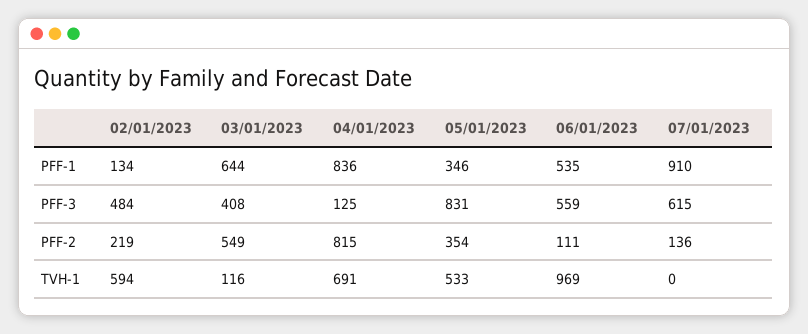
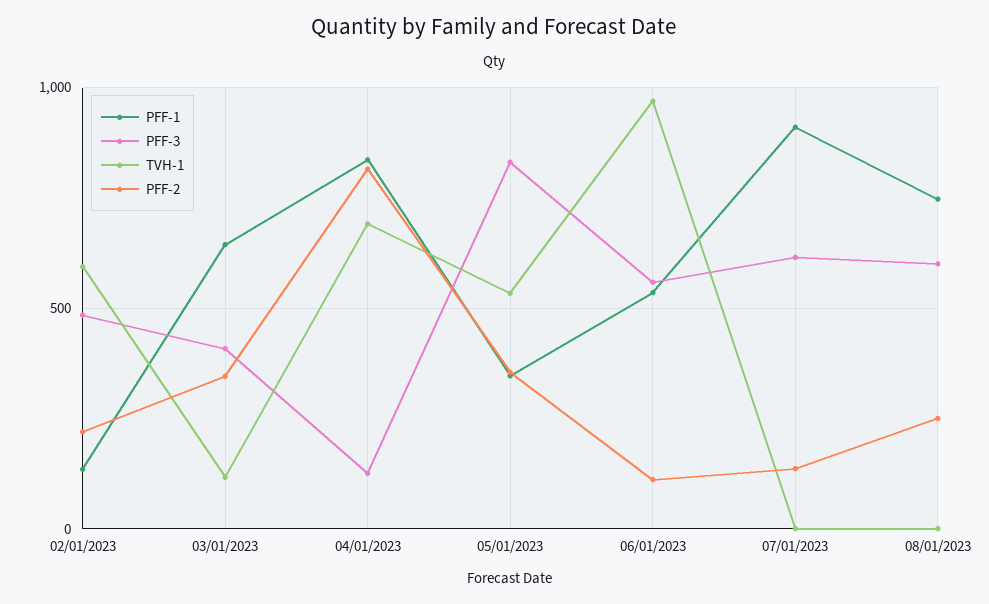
PFF-2, 03/01/2023: 549 -> 350
PFF-1, 08/01/2023: none -> 750
PFF-3, 08/01/2023: none -> 600
TVH-1, 08/01/2023: none -> 0
PFF-2, 08/01/2023: none -> 250

